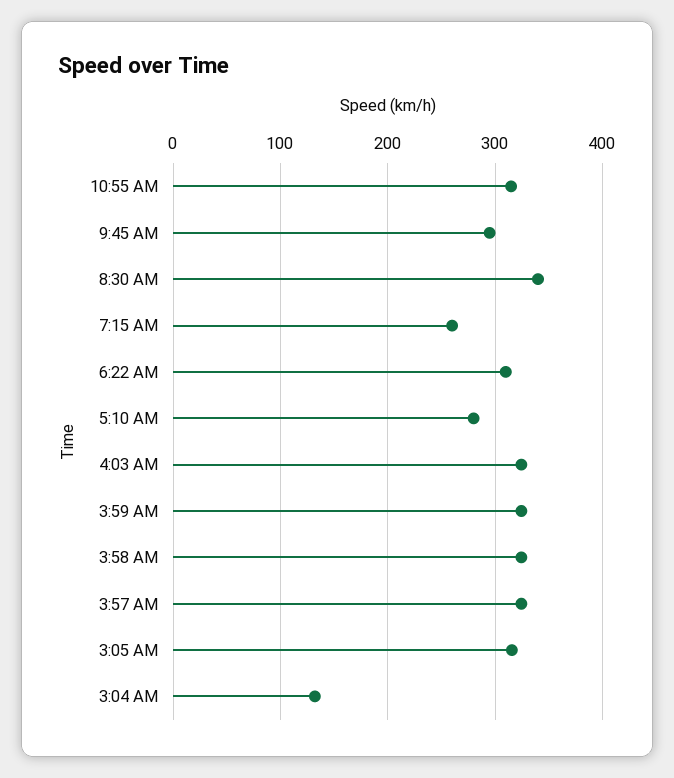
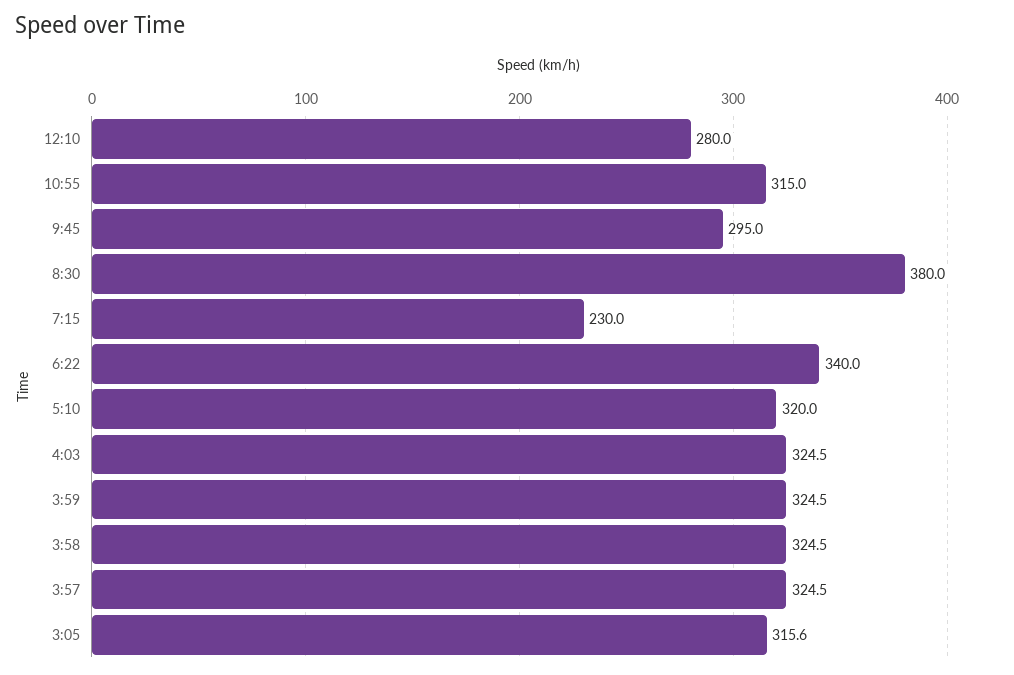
8:30 AM: 340 -> 380
7:15 AM: 260 -> 230
6:22 AM: 310 -> 340
5:10 AM: 280 -> 320
3:04 AM: 130 -> none
12:10: none -> 280

